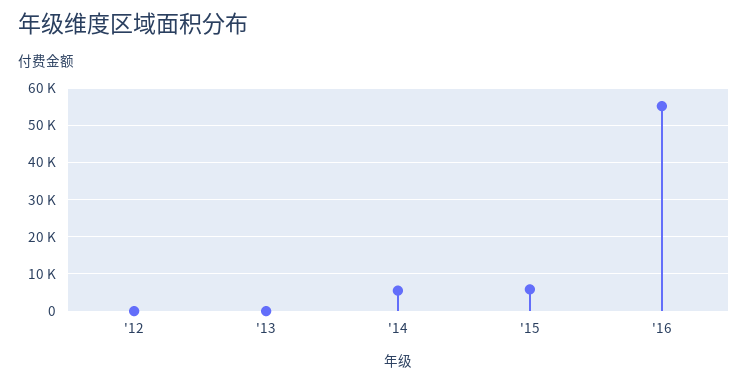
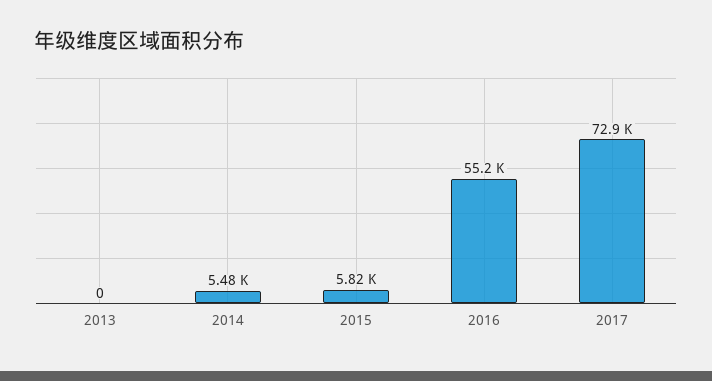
'12: 0 -> none
2017: none -> 72900

